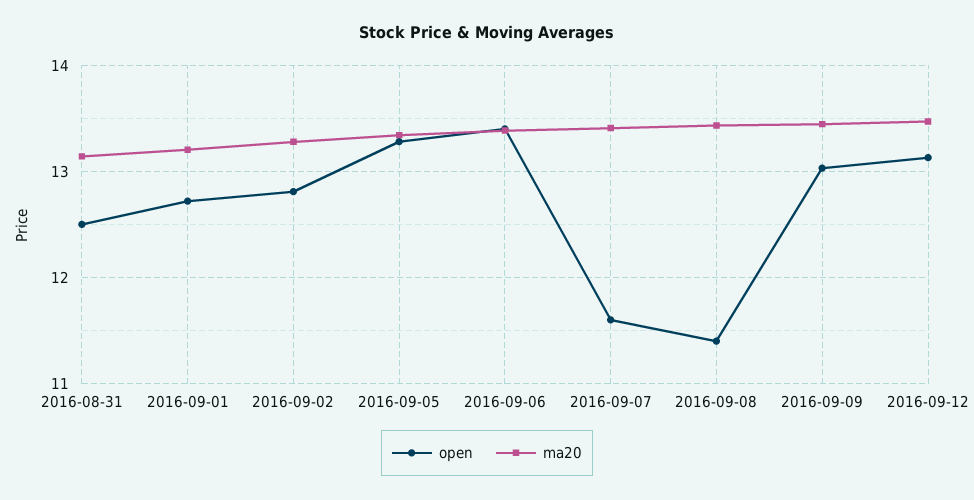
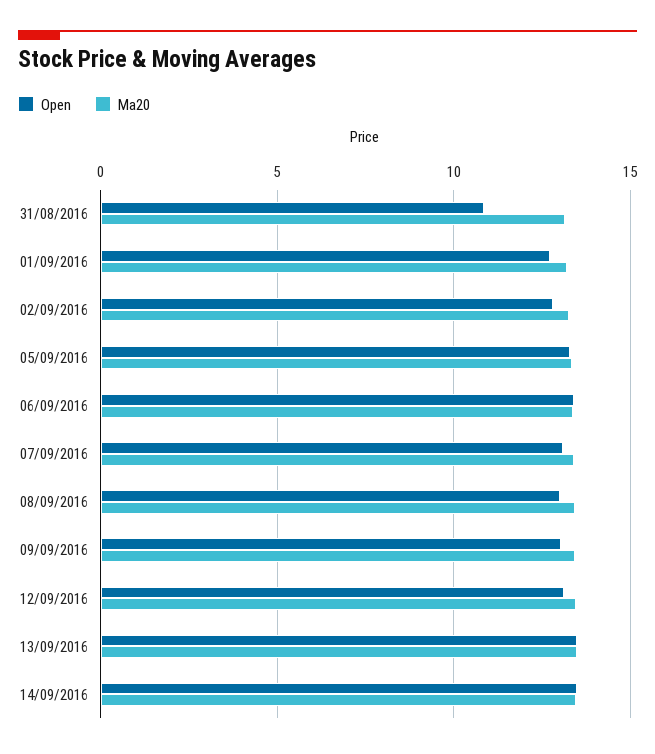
open, 2016-08-31: 12.5 -> 11
open, 2016-09-07: 11.6 -> 13
open, 2016-09-08: 11.4 -> 13
open, 13/09/2016: none -> 13.5
ma20, 13/09/2016: none -> 13.5
open, 14/09/2016: none -> 13.5
ma20, 14/09/2016: none -> 13.5

